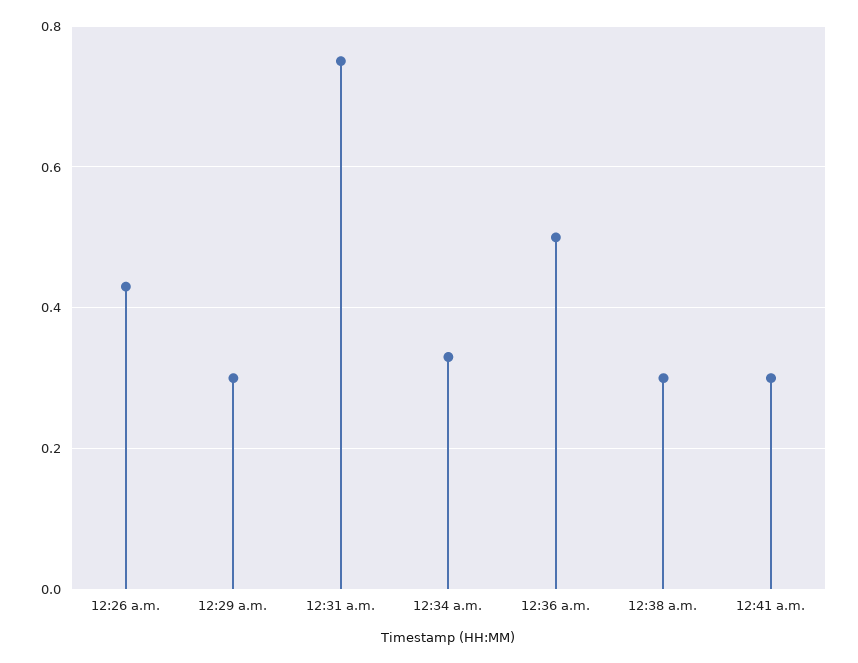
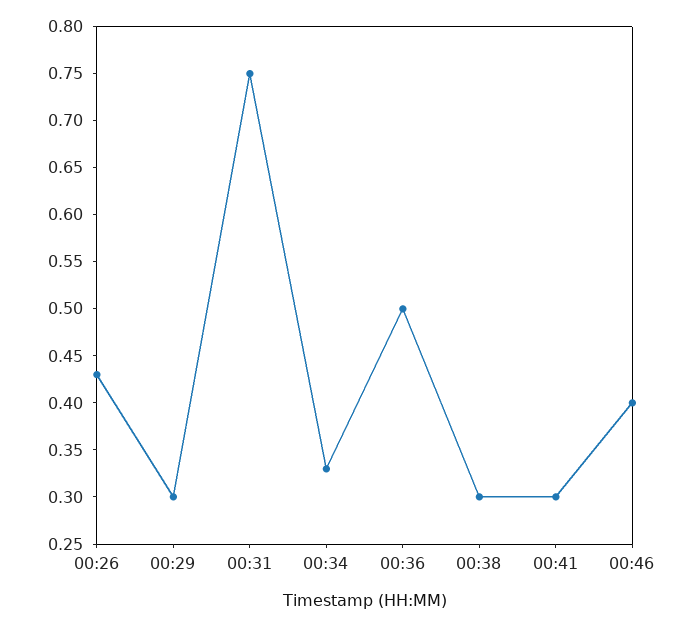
00:46: none -> 0.4

